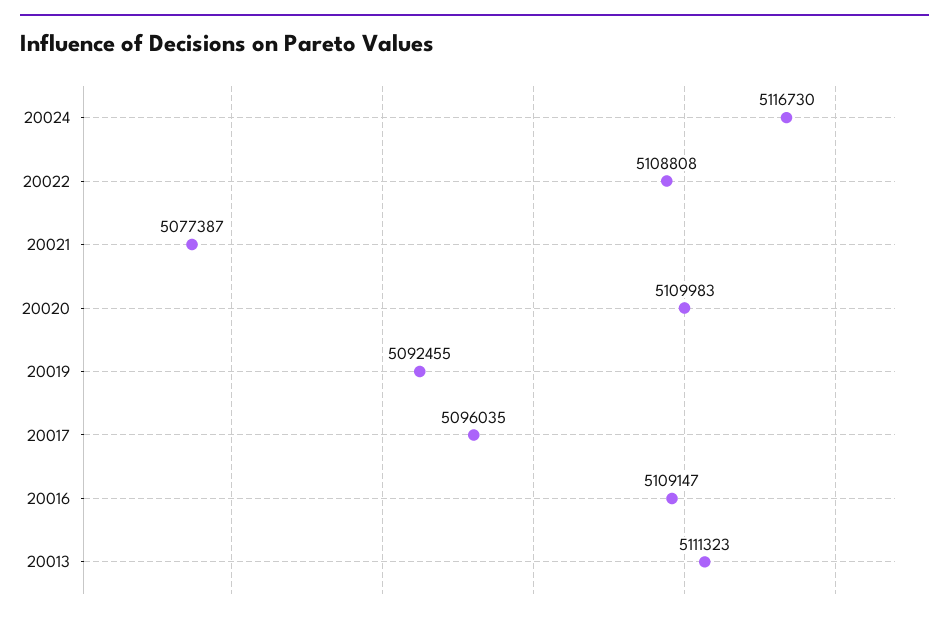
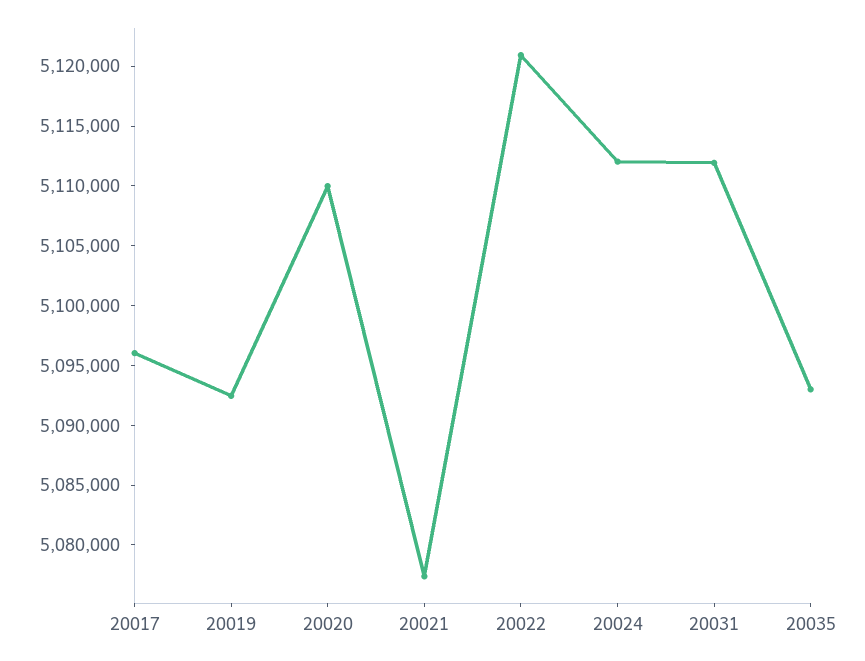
20024: 5116730 -> 5112000
20022: 5108808 -> 5121000
20016: 5109147 -> none
20013: 5111323 -> none
20031: none -> 5112000
20035: none -> 5093000

